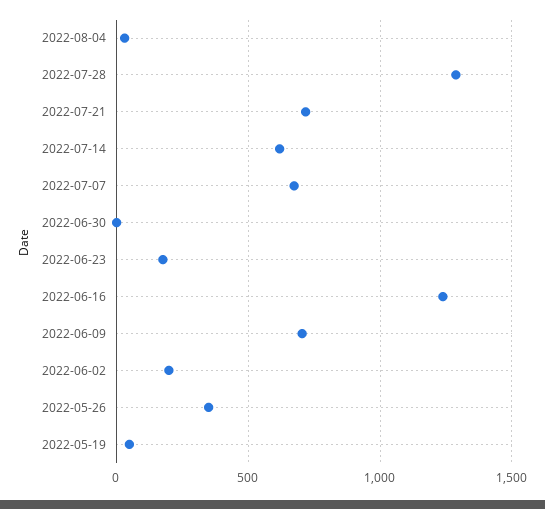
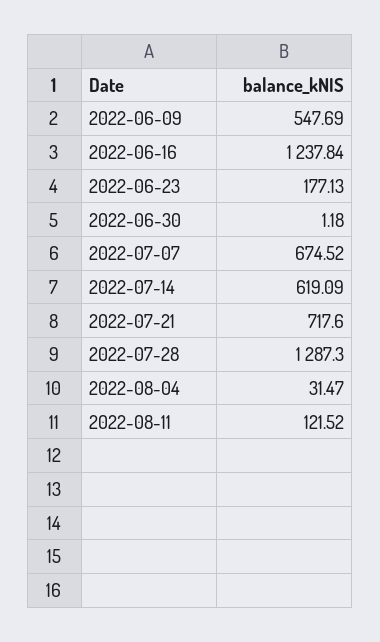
2022-06-09: 700 -> 547.69
2022-06-02: 200 -> none
2022-05-26: 350 -> none
2022-05-19: 50 -> none
2022-08-11: none -> 121.52

